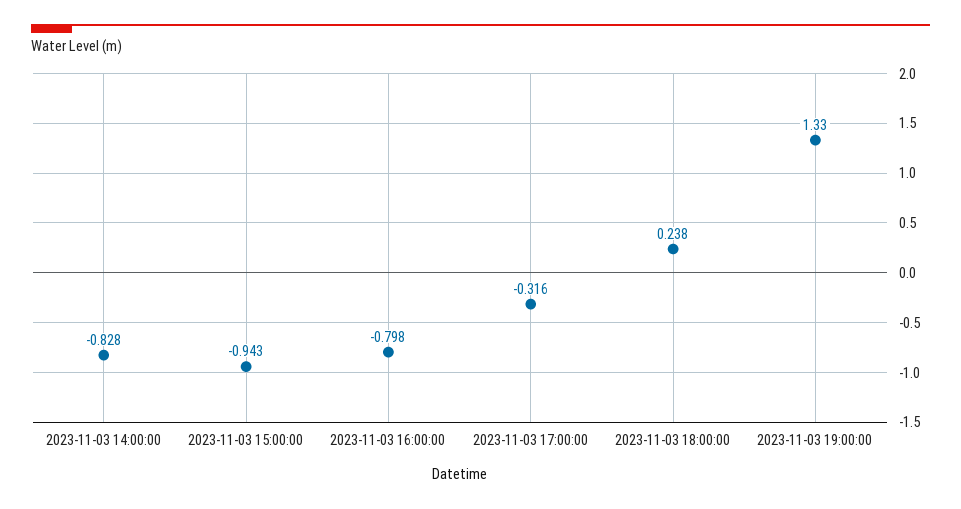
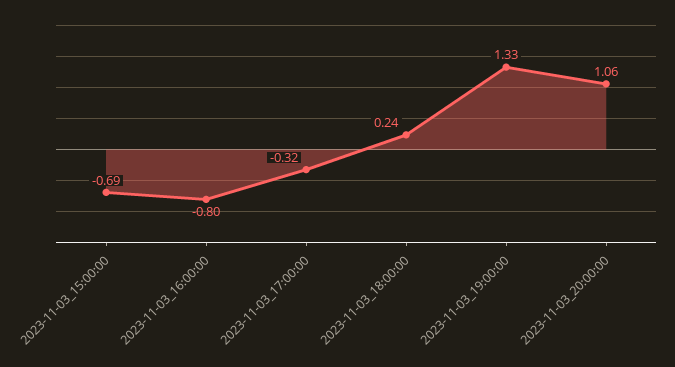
2023-11-03 14:00:00: -0.828 -> none
2023-11-03 15:00:00: -0.943 -> -0.69
2023-11-03_20:00:00: none -> 1.06

